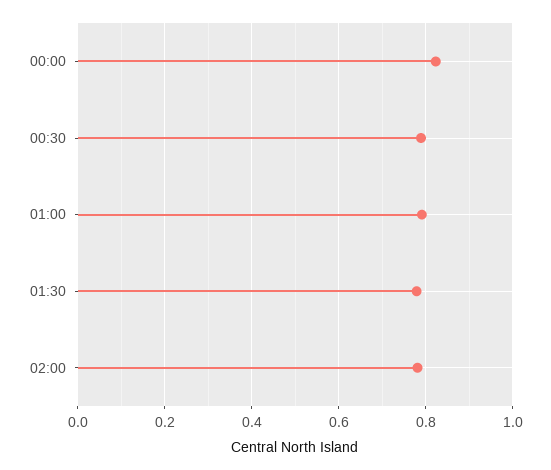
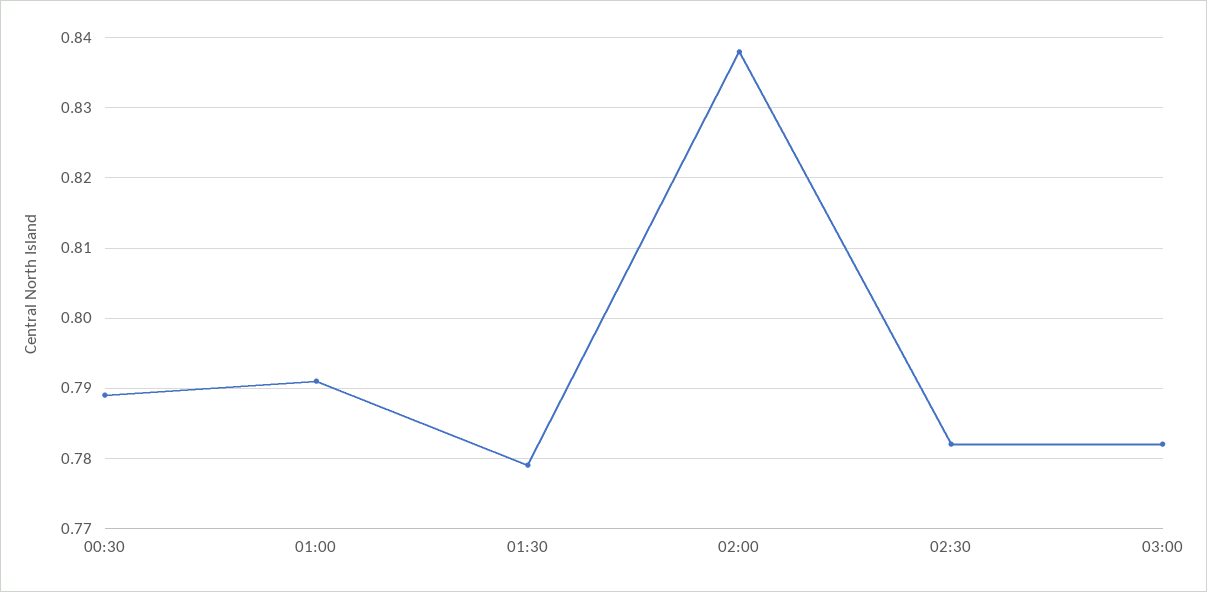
00:00: 0.82 -> none
02:00: 0.78 -> 0.838
02:30: none -> 0.782
03:00: none -> 0.782

